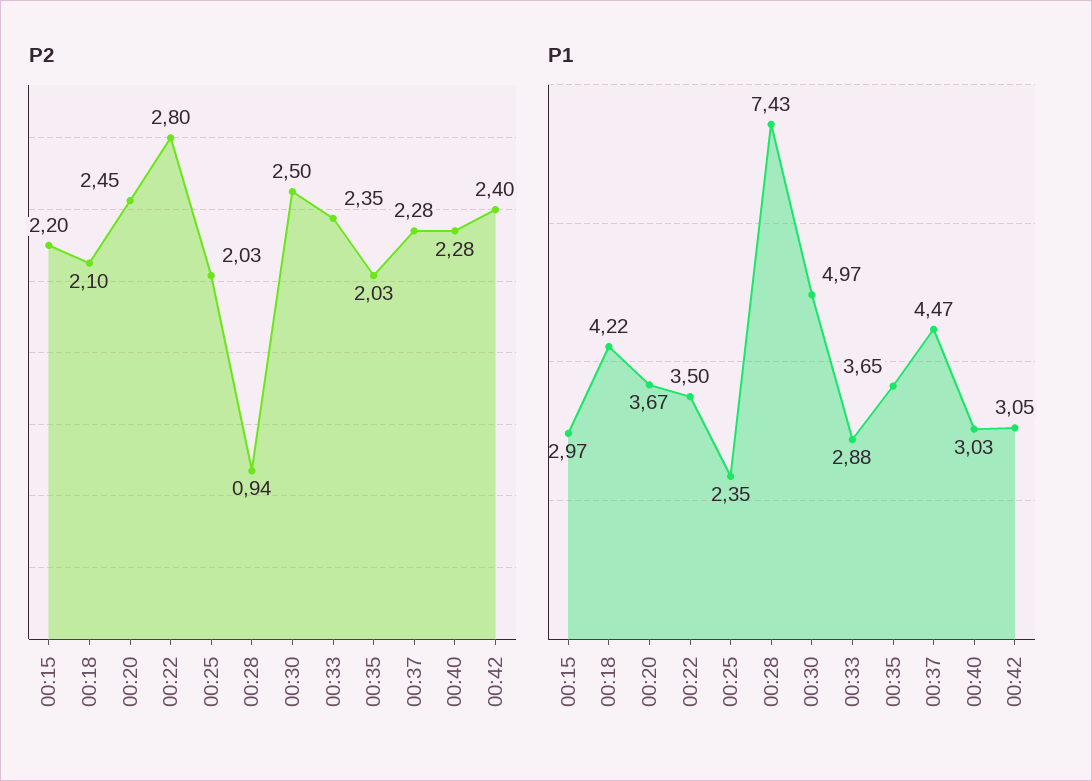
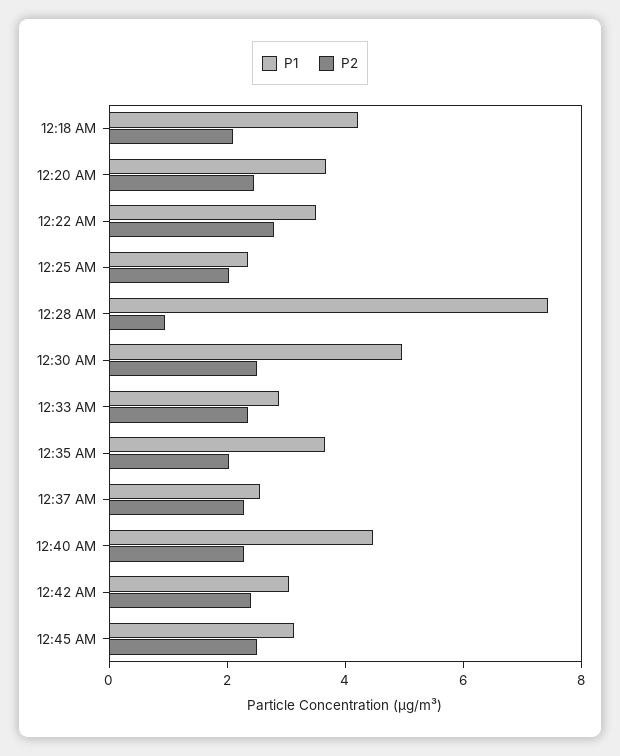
P2, 00:15: 2.2 -> none
P1, 00:15: 2.97 -> none
P1, 00:37: 4.47 -> 2.5
P1, 00:40: 3.03 -> 4.5
P1, 12:45 AM: none -> 3
P2, 12:45 AM: none -> 2.5

